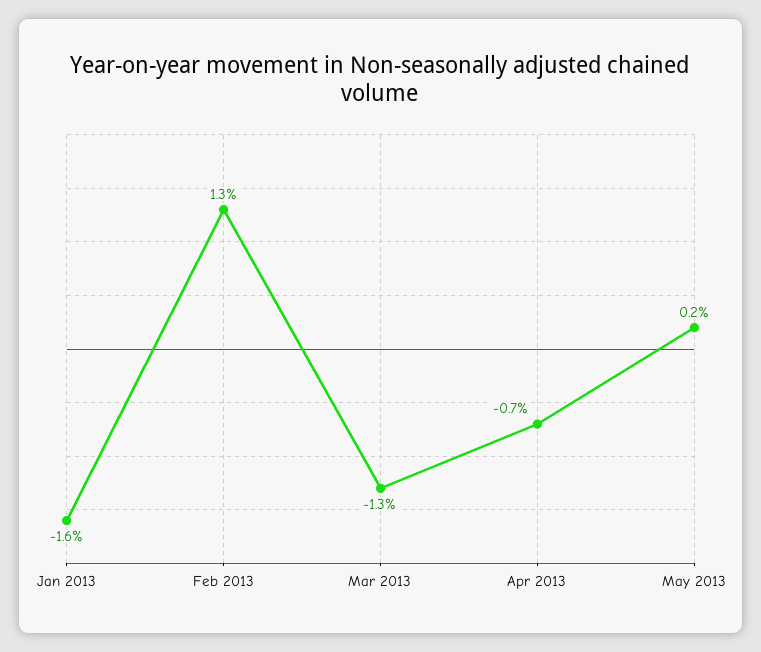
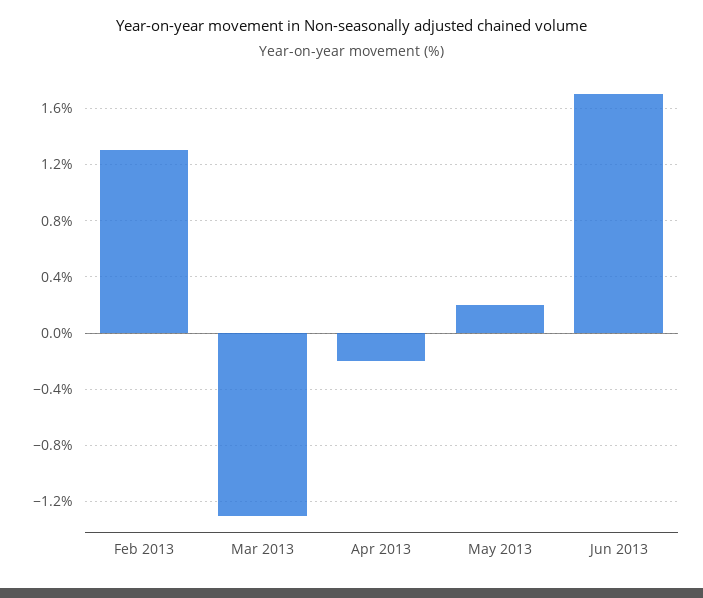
Jan 2013: -1.6 -> none
Apr 2013: -0.7 -> -0.2
Jun 2013: none -> 1.7

